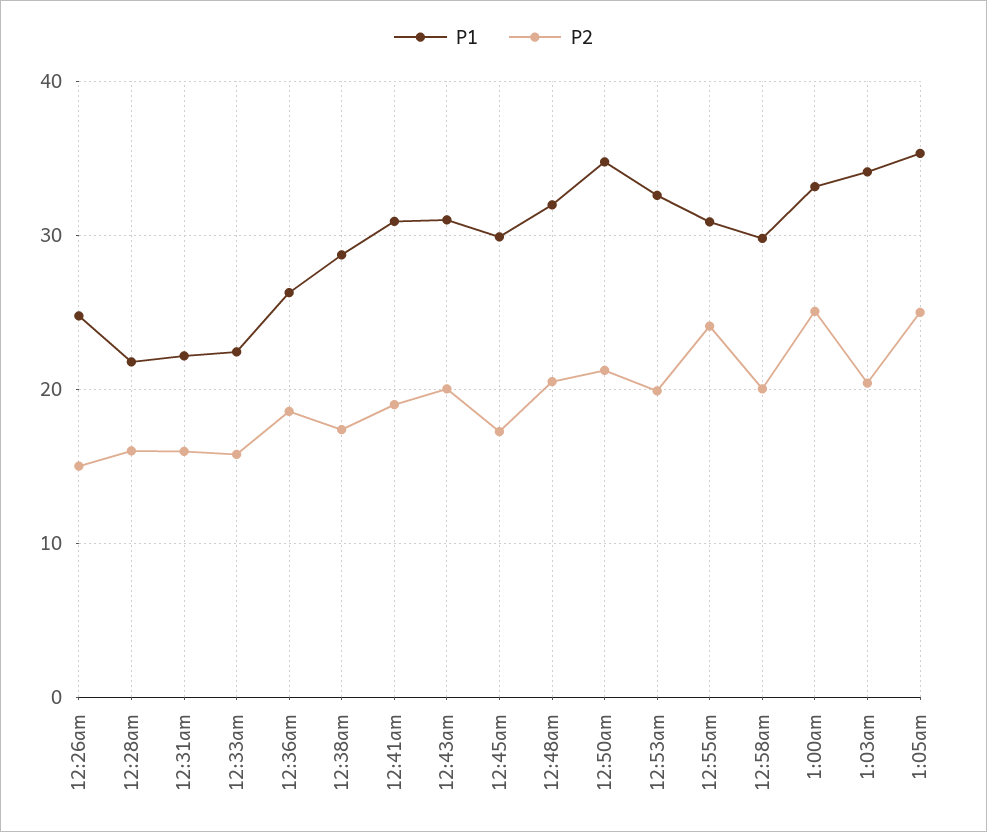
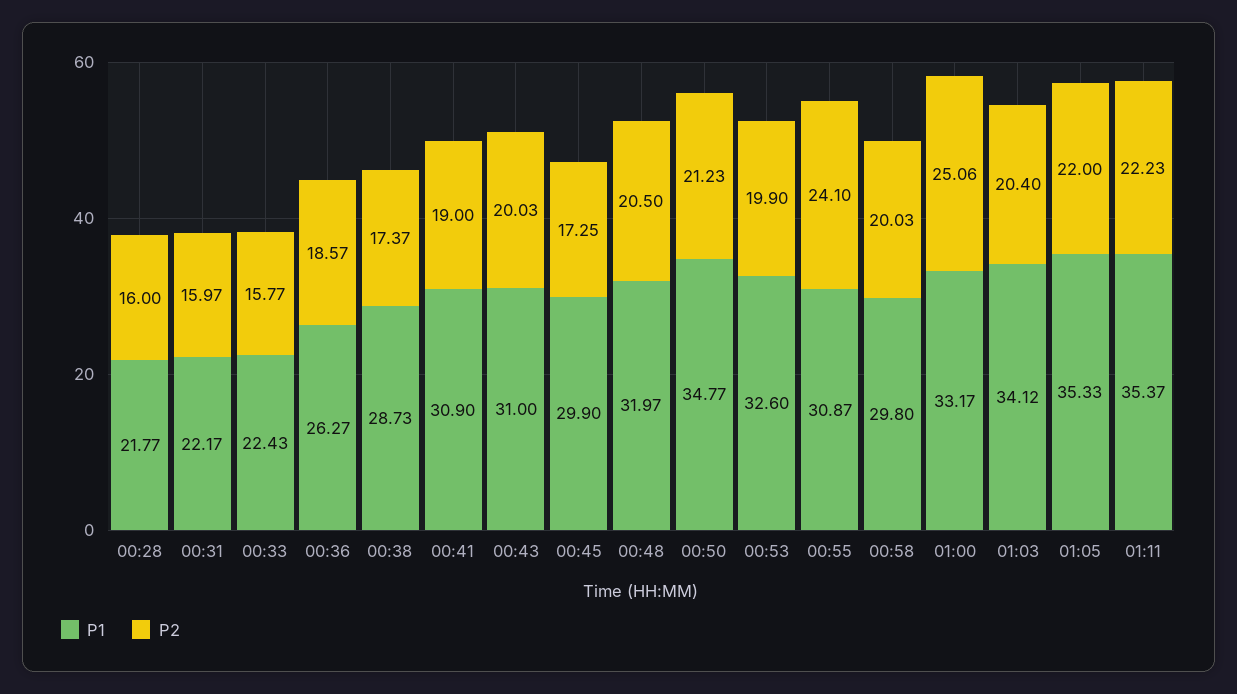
P1, 12:26am: 25 -> none
P2, 12:26am: 15 -> none
P2, 1:05am: 25 -> 22
P1, 01:11: none -> 35.37
P2, 01:11: none -> 22.23

